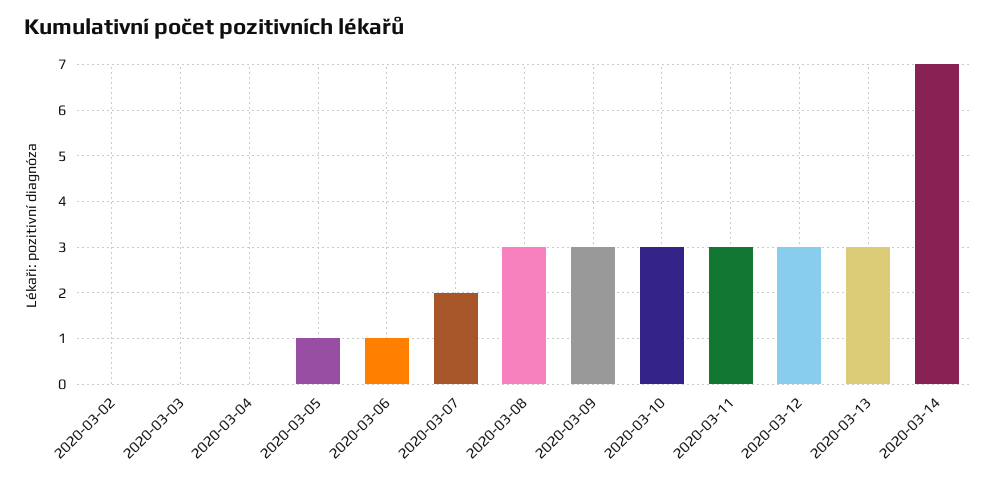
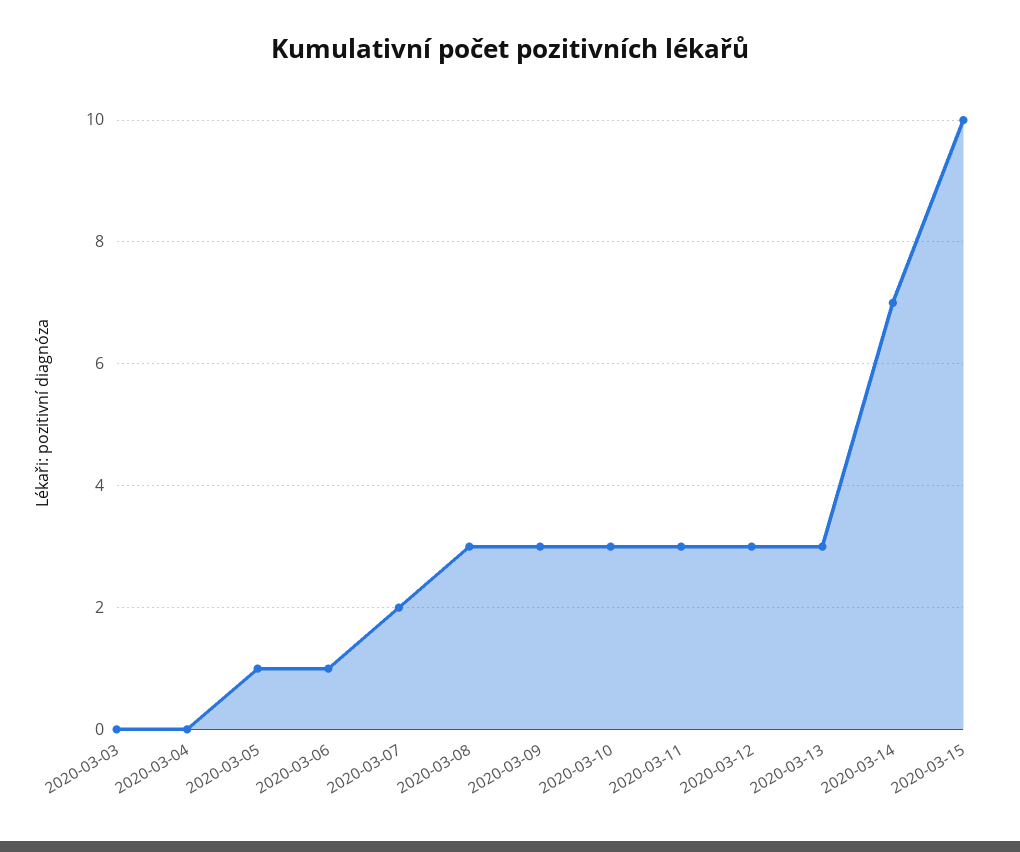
2020-03-02: 0 -> none
2020-03-15: none -> 10

